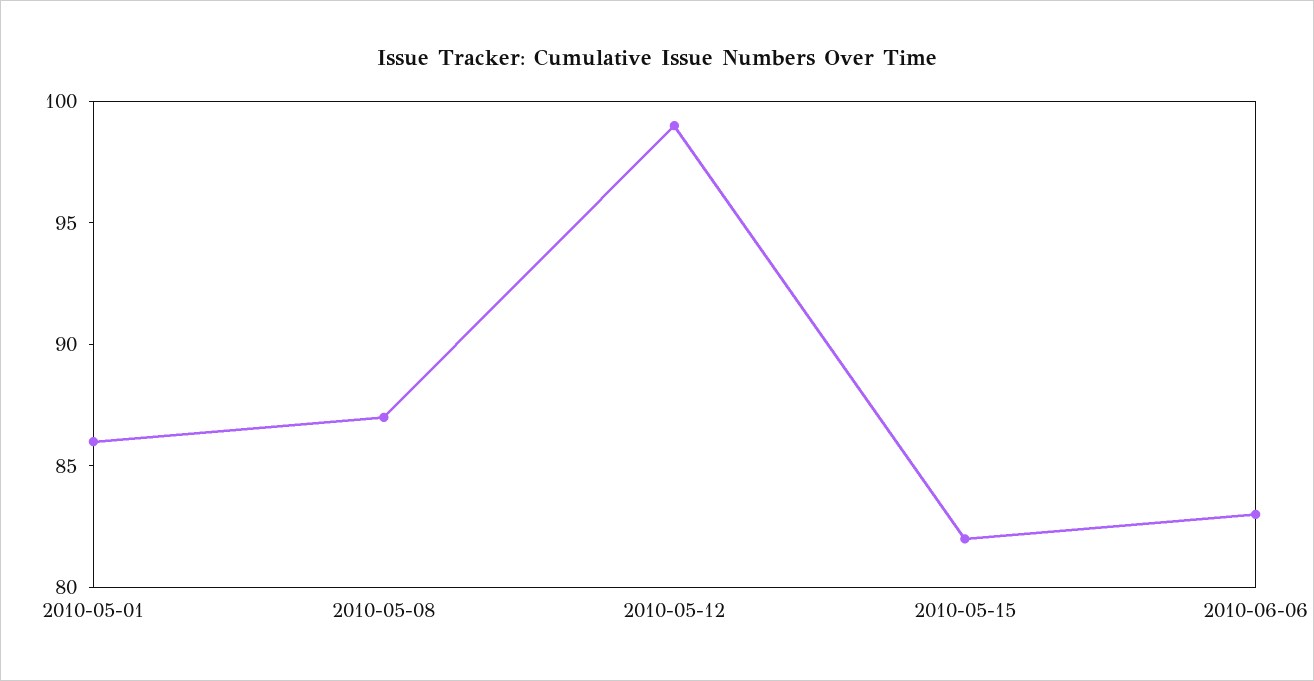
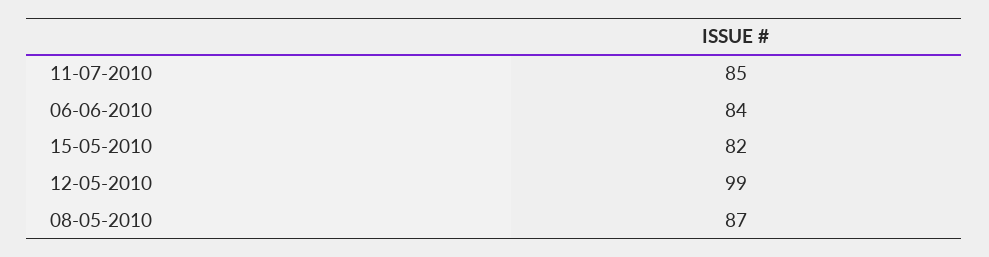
2010-05-01: 86 -> none
2010-06-06: 83 -> 84
11-07-2010: none -> 85

